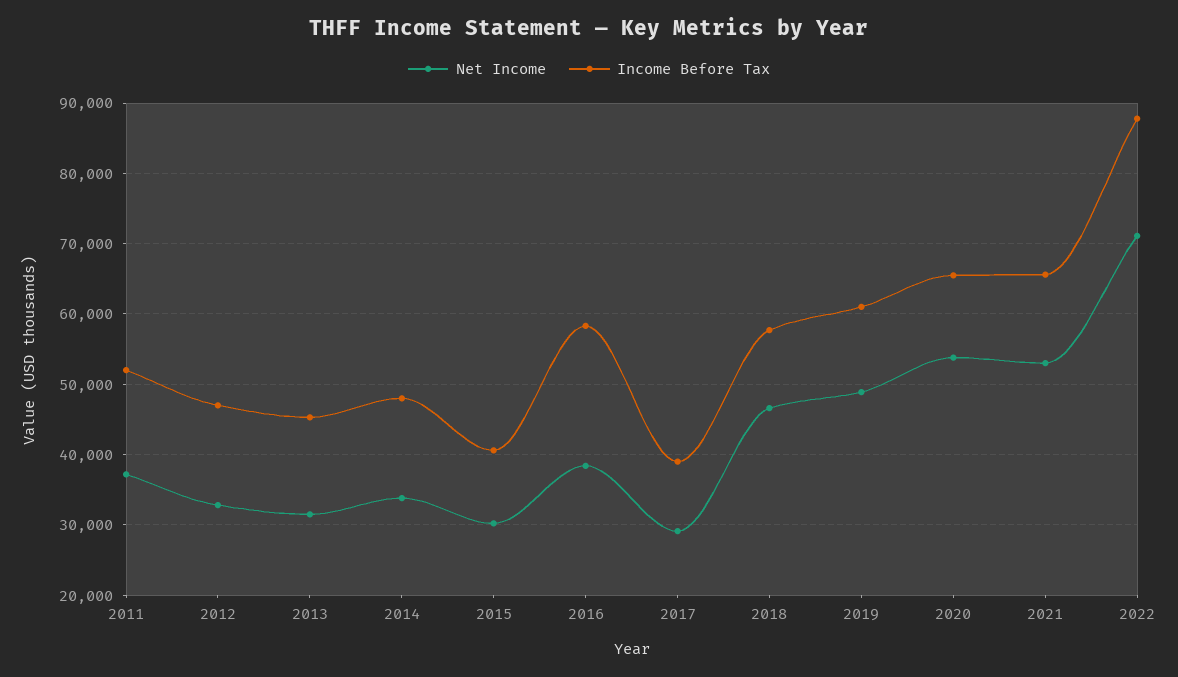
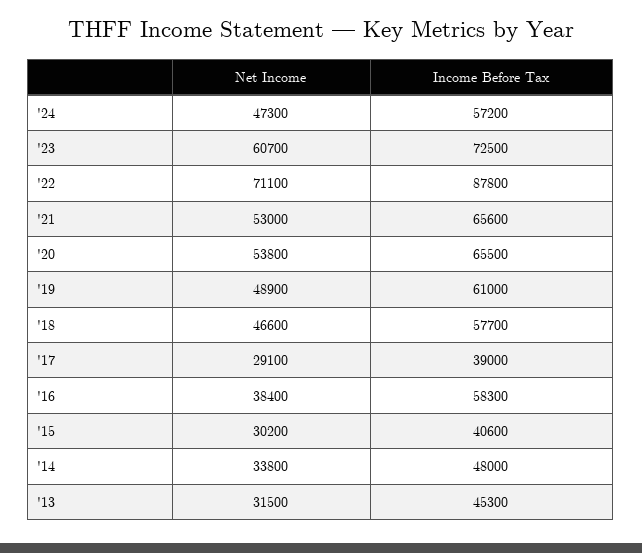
Net Income, 2011: 37000 -> none
Income Before Tax, 2011: 52000 -> none
Net Income, 2012: 33000 -> none
Income Before Tax, 2012: 47000 -> none
Net Income, '24: none -> 47300
Income Before Tax, '24: none -> 57200
Net Income, '23: none -> 60700
Income Before Tax, '23: none -> 72500

